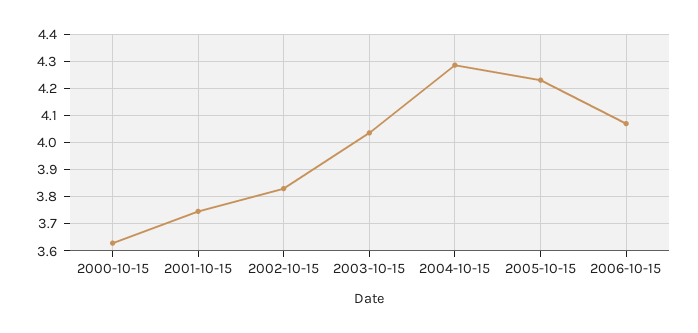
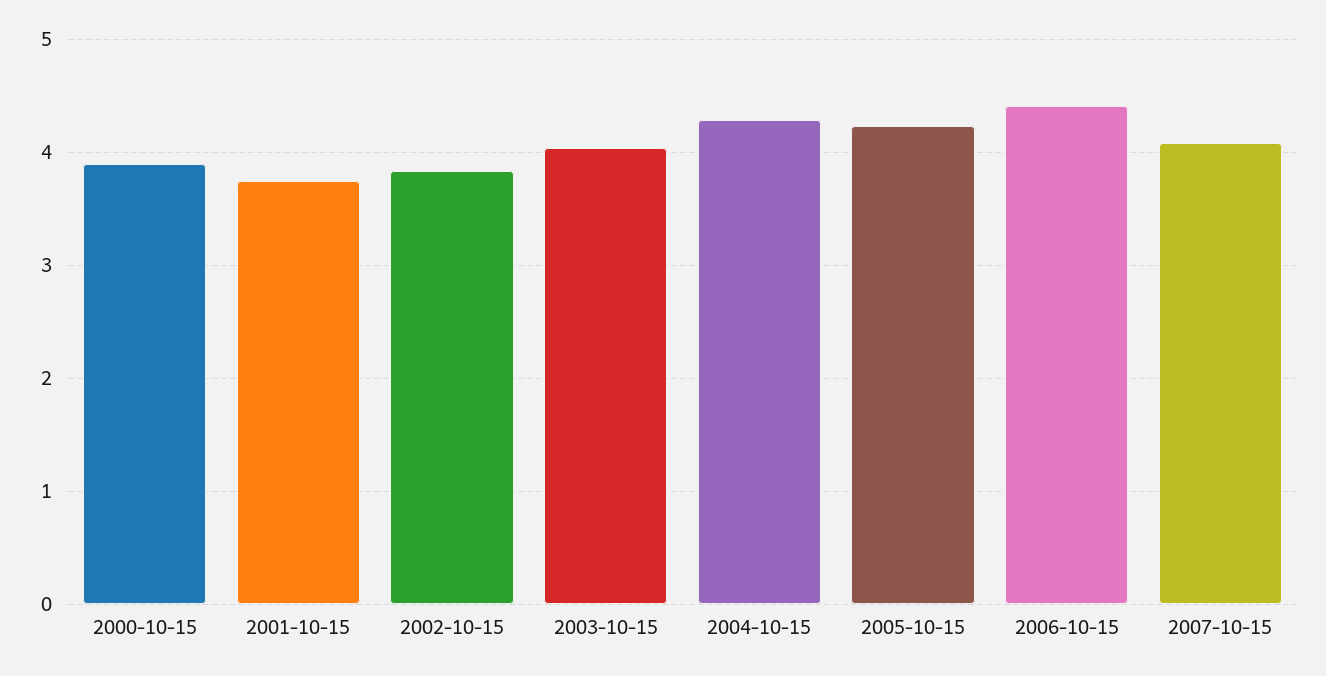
2000-10-15: 3.625 -> 3.9
2006-10-15: 4.075 -> 4.4
2007-10-15: none -> 4.1

